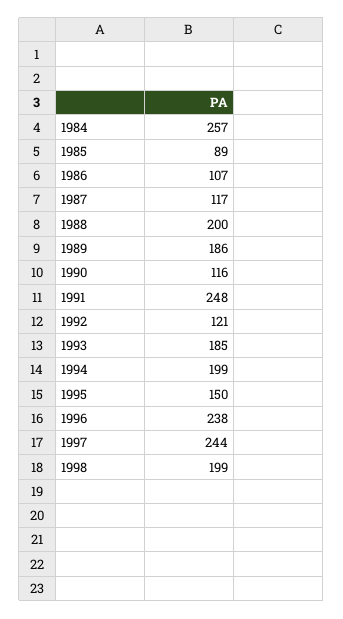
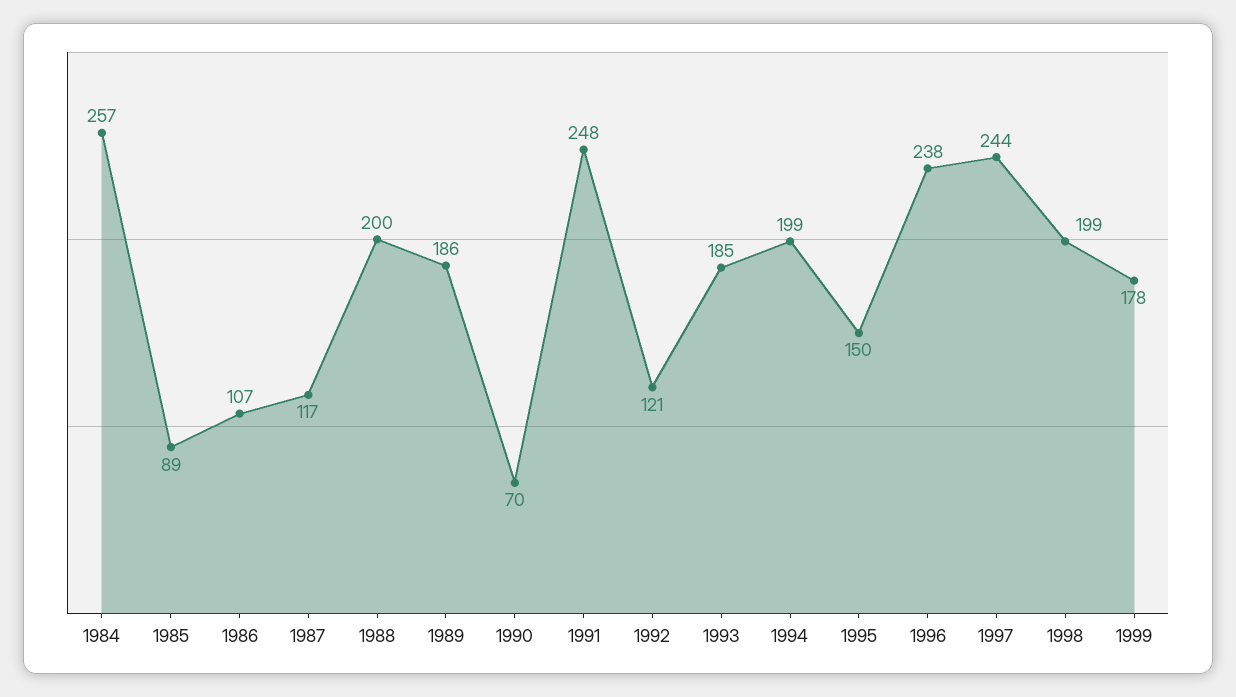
1990: 116 -> 70
1999: none -> 178

